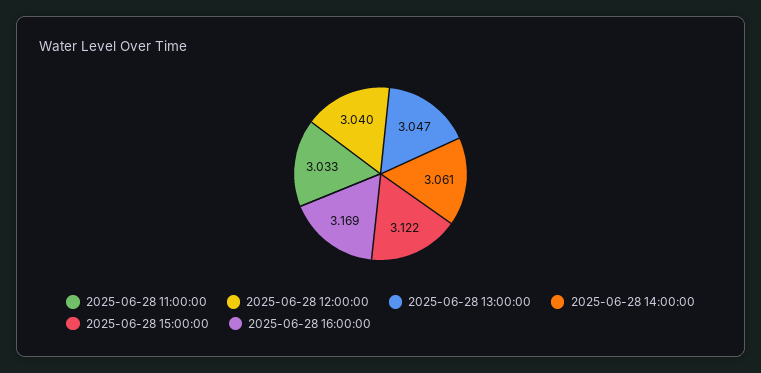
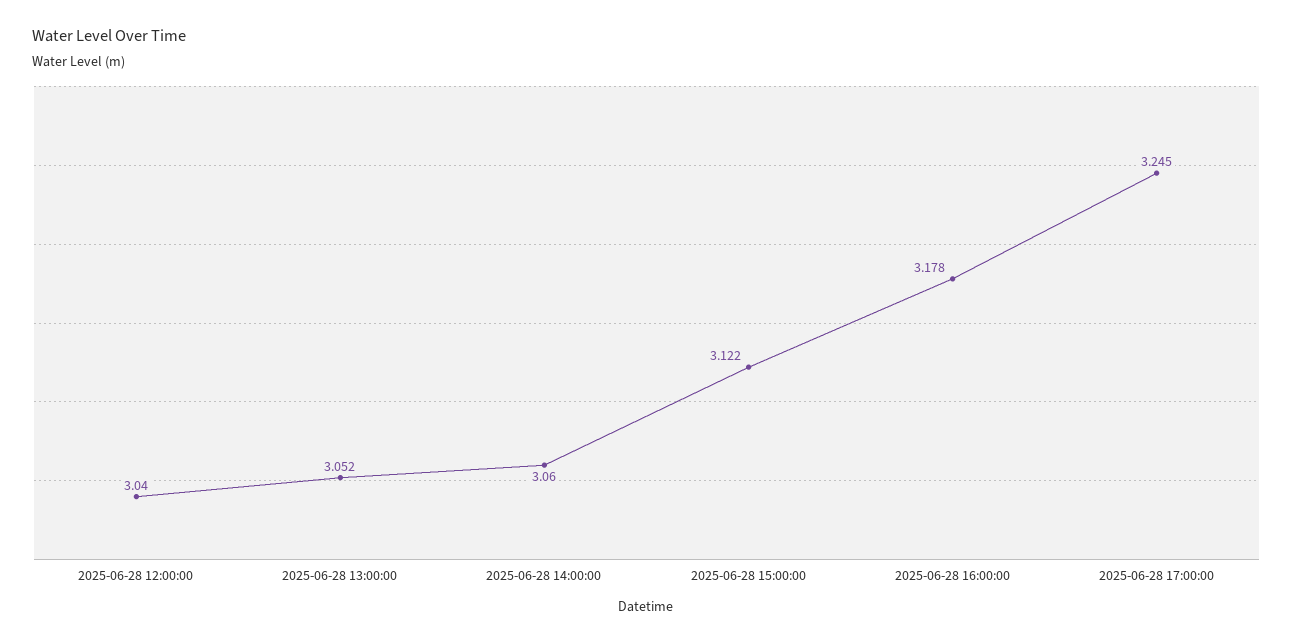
2025-06-28 11:00:00: 3.033 -> none
2025-06-28 13:00:00: 3.047 -> 3.052
2025-06-28 14:00:00: 3.061 -> 3.06
2025-06-28 16:00:00: 3.169 -> 3.178
2025-06-28 17:00:00: none -> 3.245

